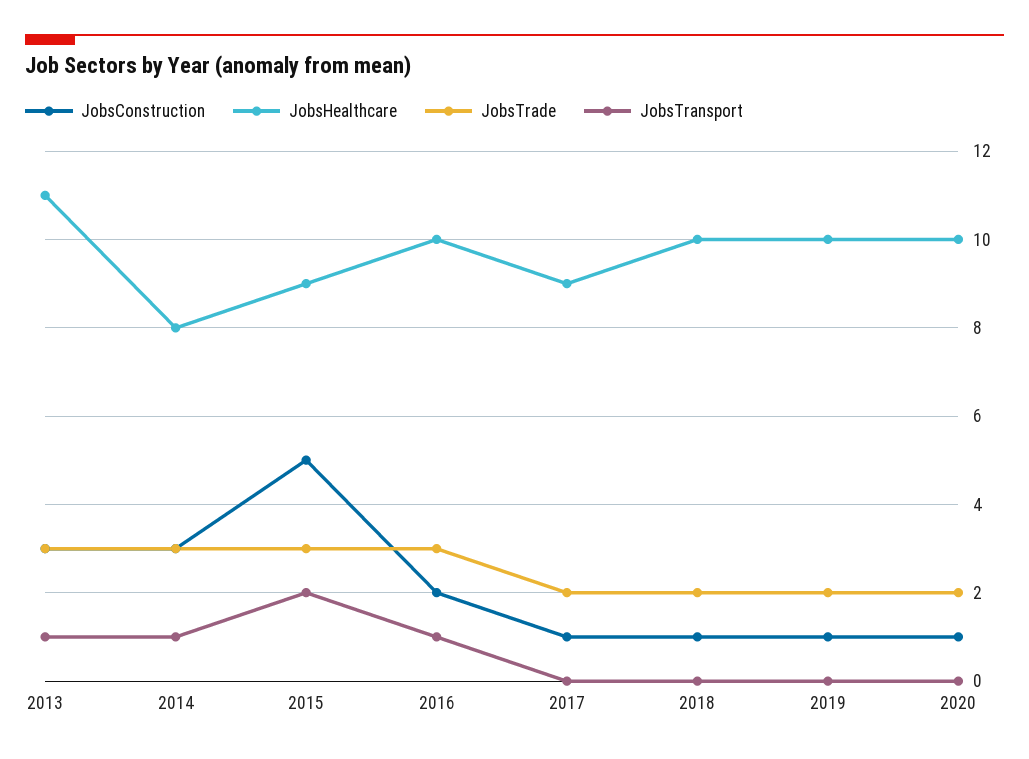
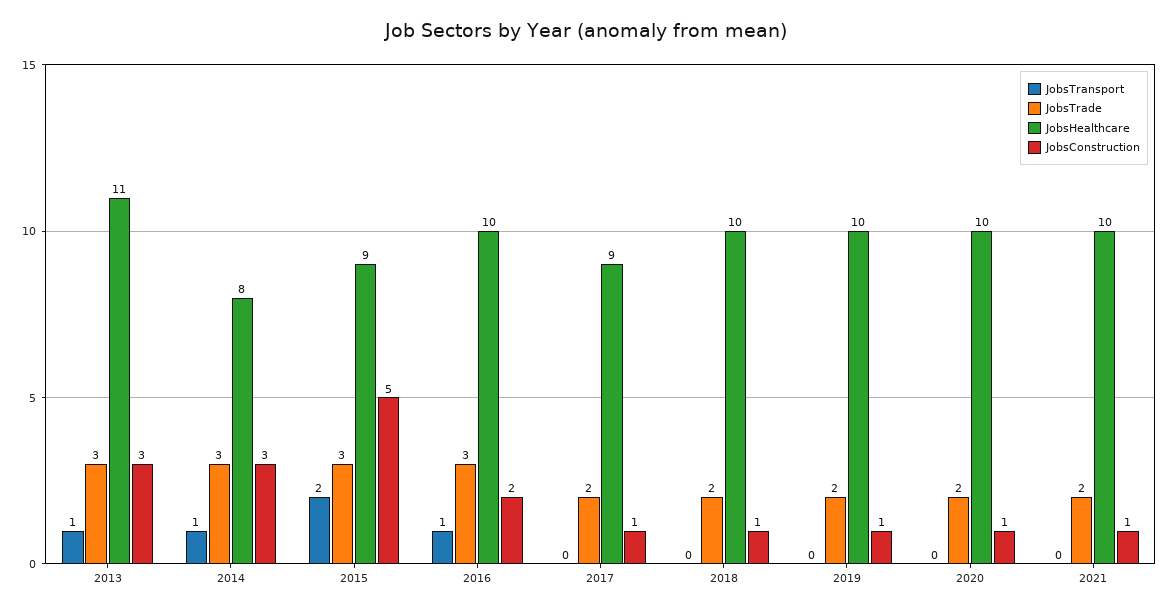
JobsTransport, 2021: none -> 0
JobsTrade, 2021: none -> 2
JobsHealthcare, 2021: none -> 10
JobsConstruction, 2021: none -> 1

